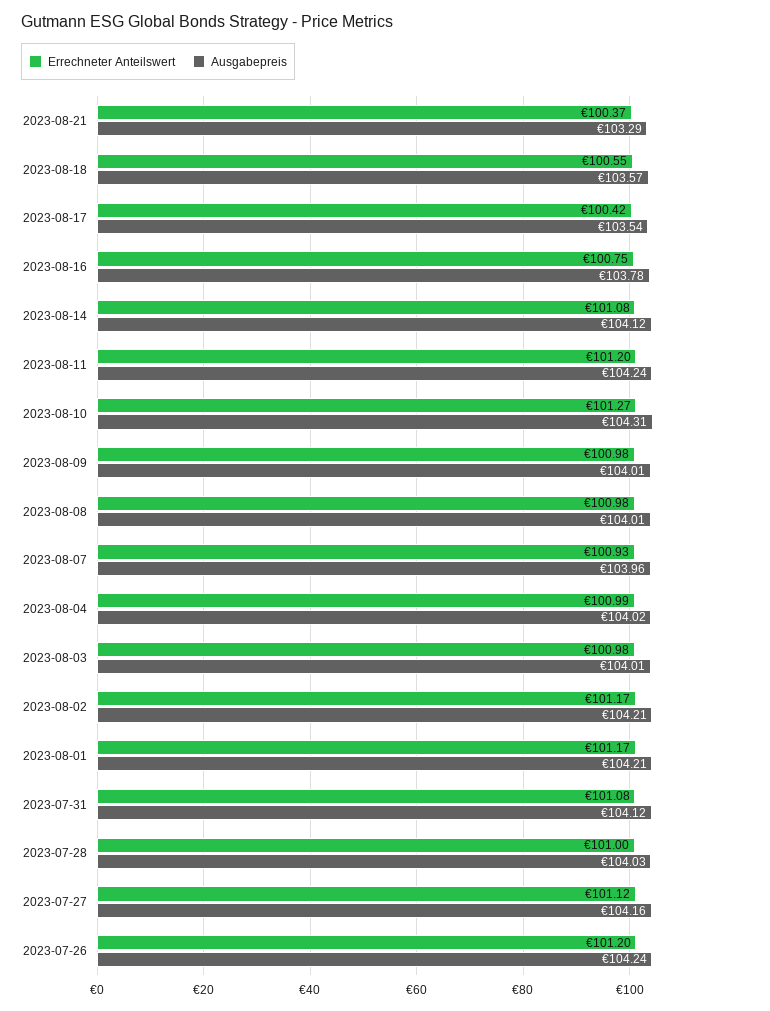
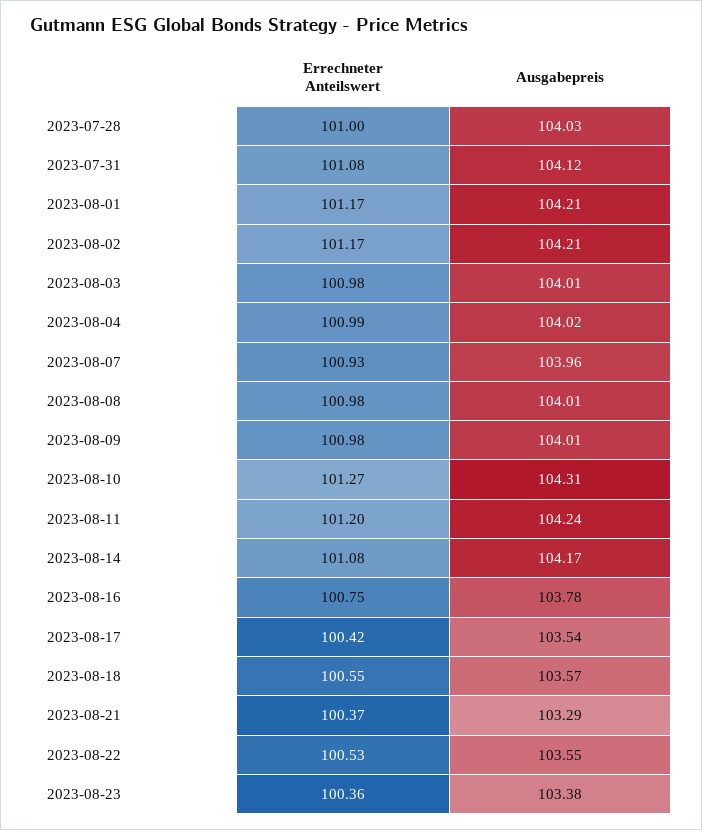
Ausgabepreis, 2023-08-14: 104.12 -> 104.17
Errechneter Anteilswert, 2023-07-27: 101.12 -> none
Ausgabepreis, 2023-07-27: 104.16 -> none
Errechneter Anteilswert, 2023-07-26: 101.2 -> none
Ausgabepreis, 2023-07-26: 104.24 -> none
Errechneter Anteilswert, 2023-08-22: none -> 100.53
Ausgabepreis, 2023-08-22: none -> 103.55
Errechneter Anteilswert, 2023-08-23: none -> 100.36
Ausgabepreis, 2023-08-23: none -> 103.38

